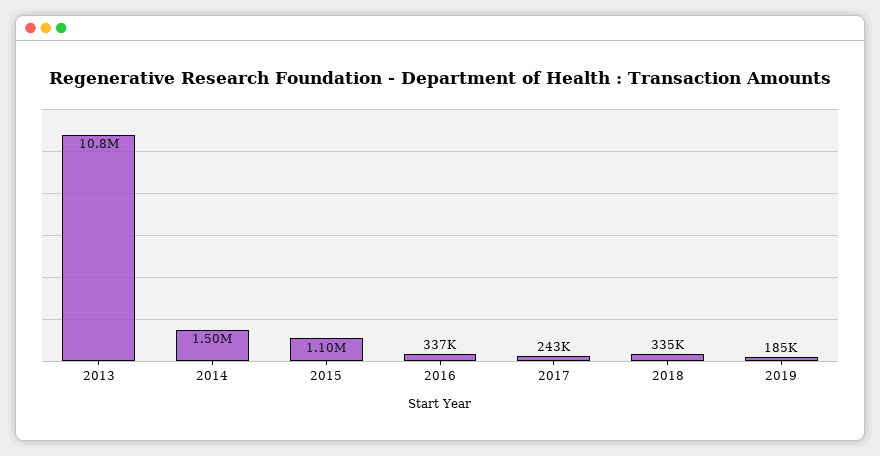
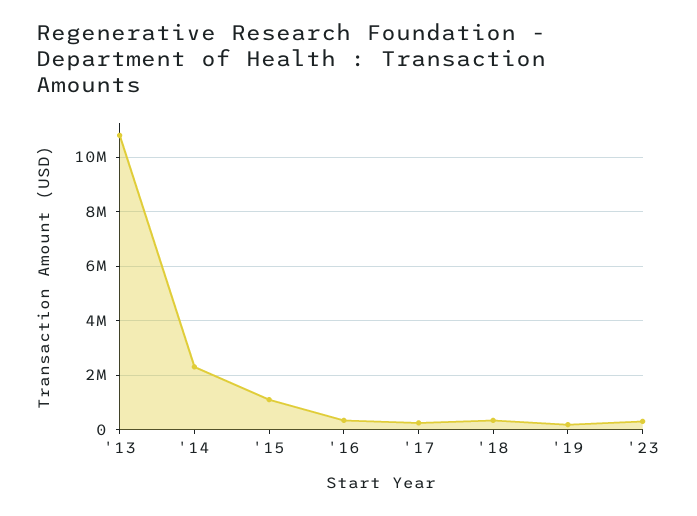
2014: 1500000 -> 2250000
'23: none -> 250000

